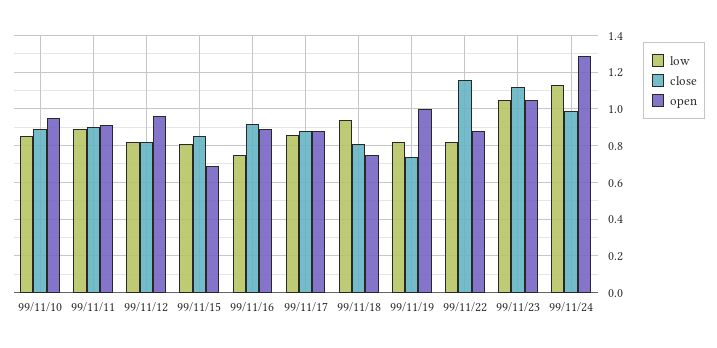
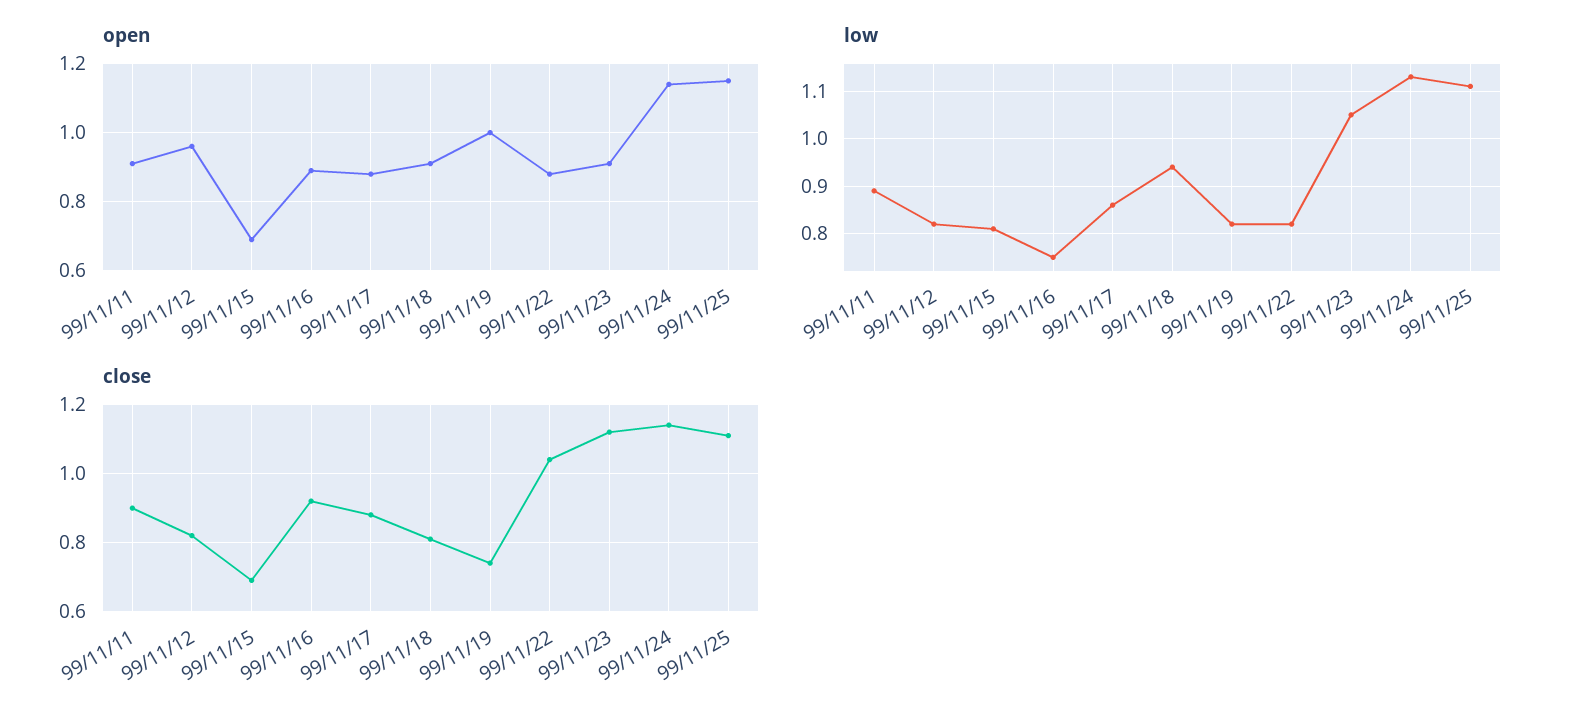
low, 99/11/10: 0.85 -> none
close, 99/11/10: 0.9 -> none
open, 99/11/10: 0.95 -> none
close, 99/11/15: 0.85 -> 0.7
open, 99/11/18: 0.75 -> 0.9
close, 99/11/22: 1.15 -> 1.05
open, 99/11/23: 1.05 -> 0.9
close, 99/11/24: 1 -> 1.15
open, 99/11/24: 1.3 -> 1.15
open, 99/11/25: none -> 1.15
low, 99/11/25: none -> 1.1
close, 99/11/25: none -> 1.1

